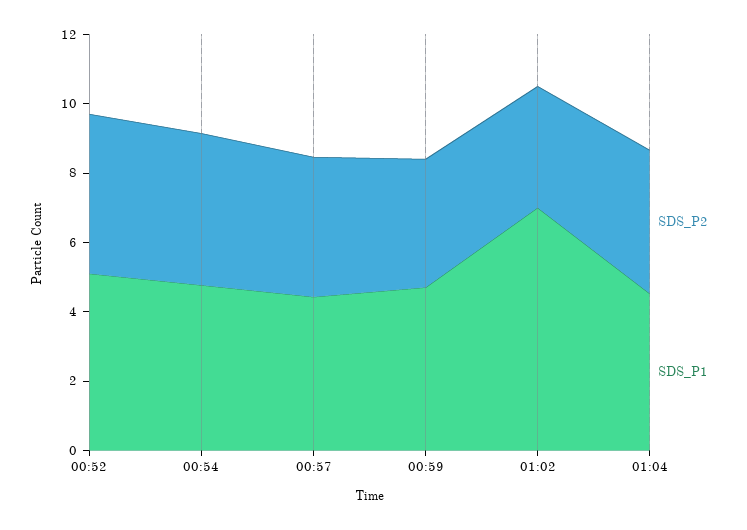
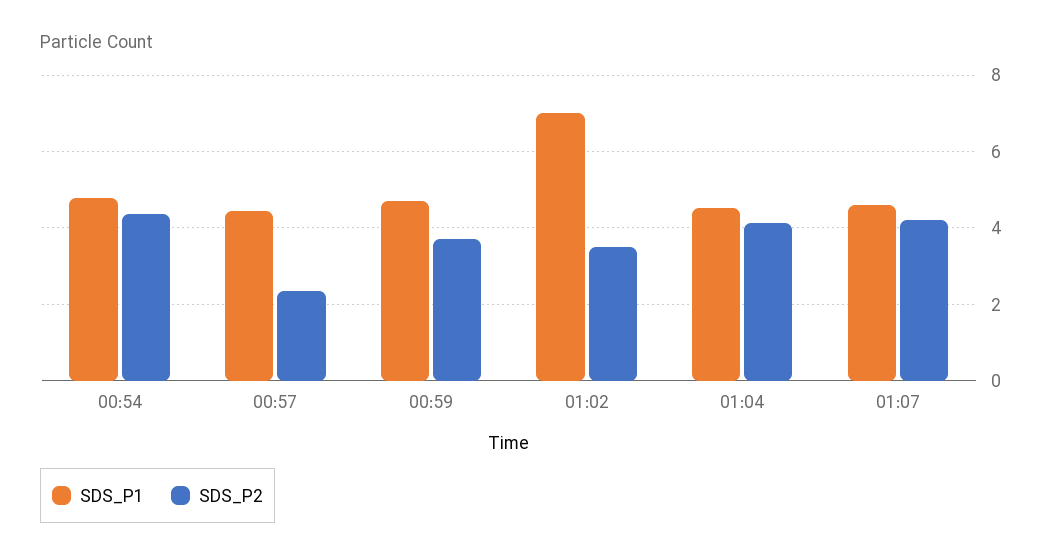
SDS_P2, 00:52: 4.5 -> none
SDS_P1, 00:52: 5 -> none
SDS_P2, 00:57: 4 -> 2.4
SDS_P1, 01:07: none -> 4.6
SDS_P2, 01:07: none -> 4.2

